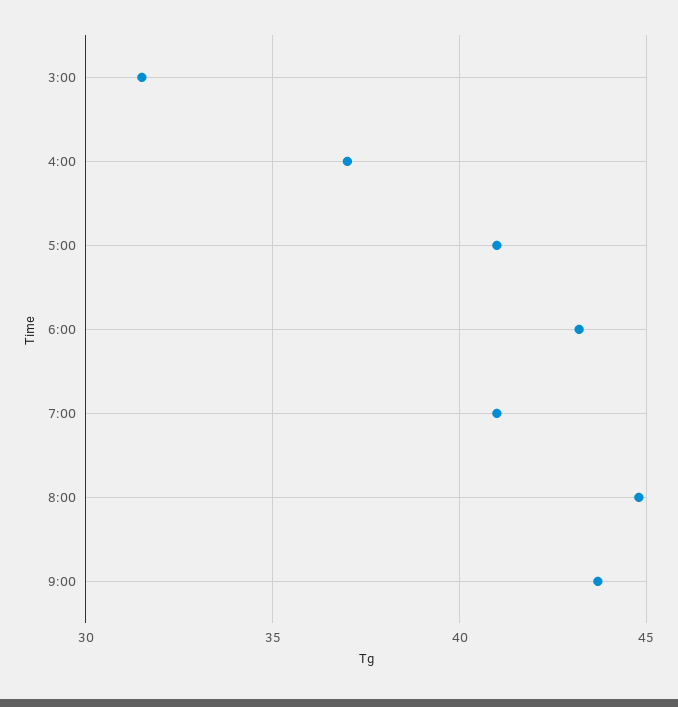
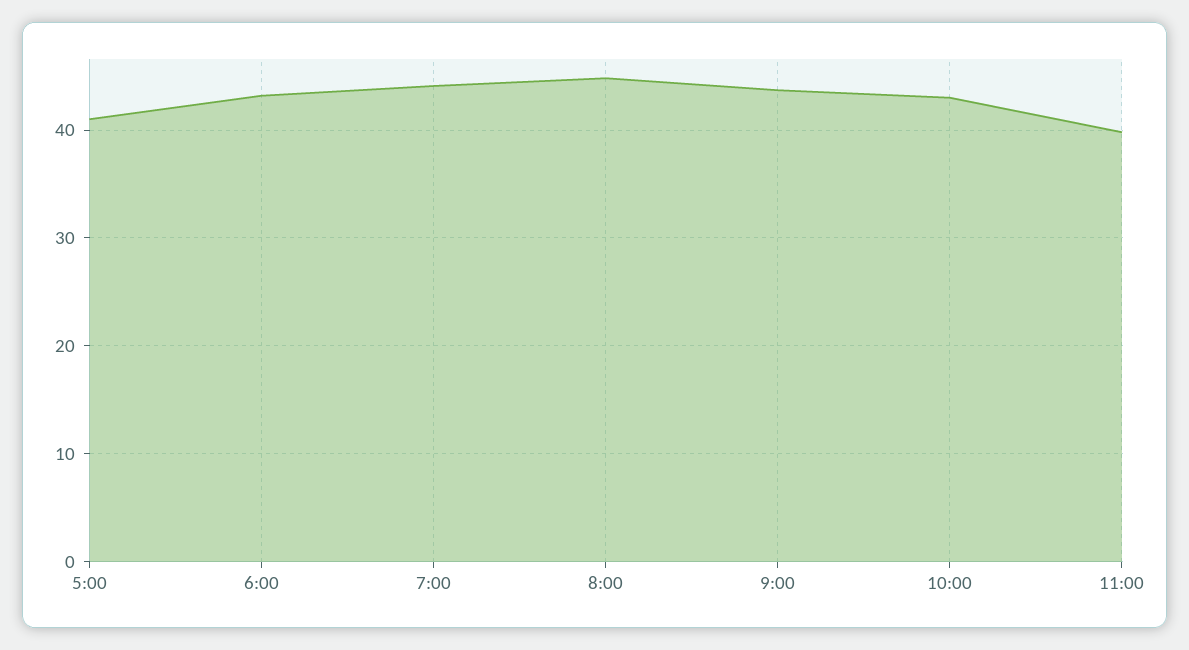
3:00: 31.5 -> none
4:00: 37 -> none
7:00: 41 -> 44
10:00: none -> 43
11:00: none -> 40

